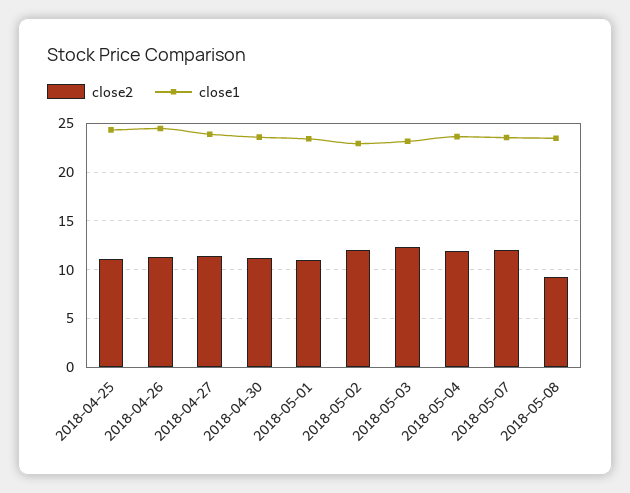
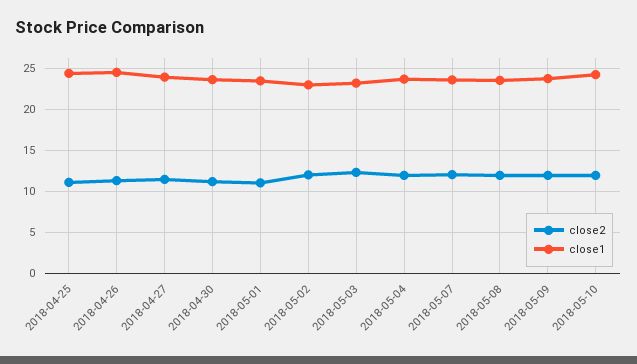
close2, 2018-05-08: 9 -> 12
close2, 2018-05-09: none -> 12
close1, 2018-05-09: none -> 24
close2, 2018-05-10: none -> 12
close1, 2018-05-10: none -> 24

